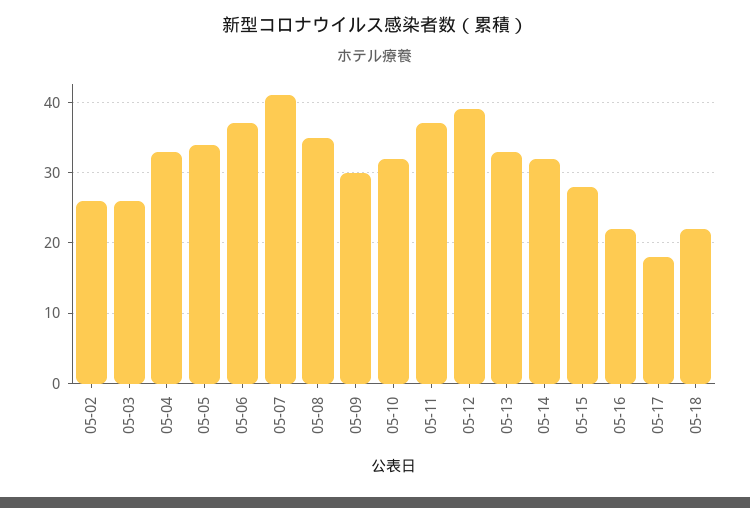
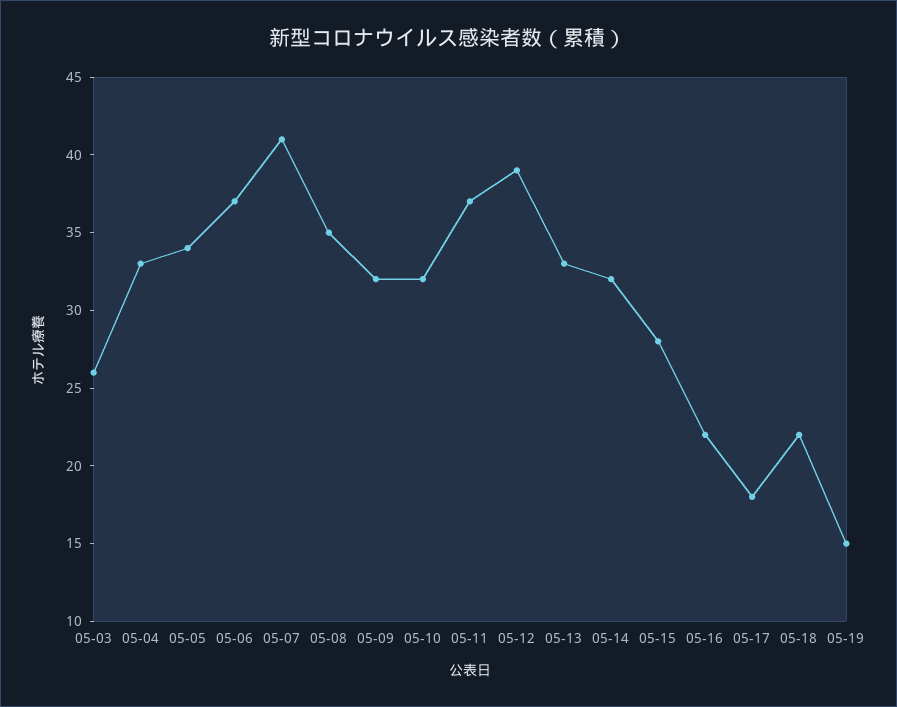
05-02: 26 -> none
05-09: 30 -> 32
05-19: none -> 15

